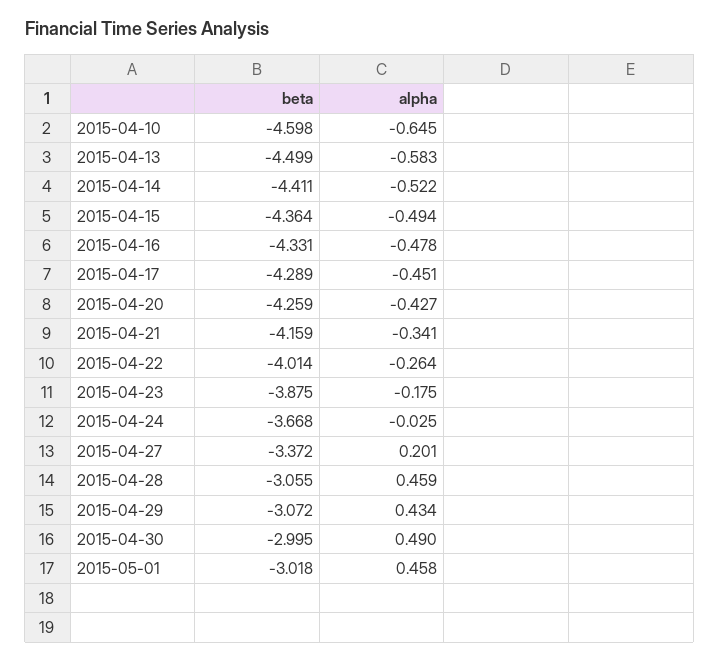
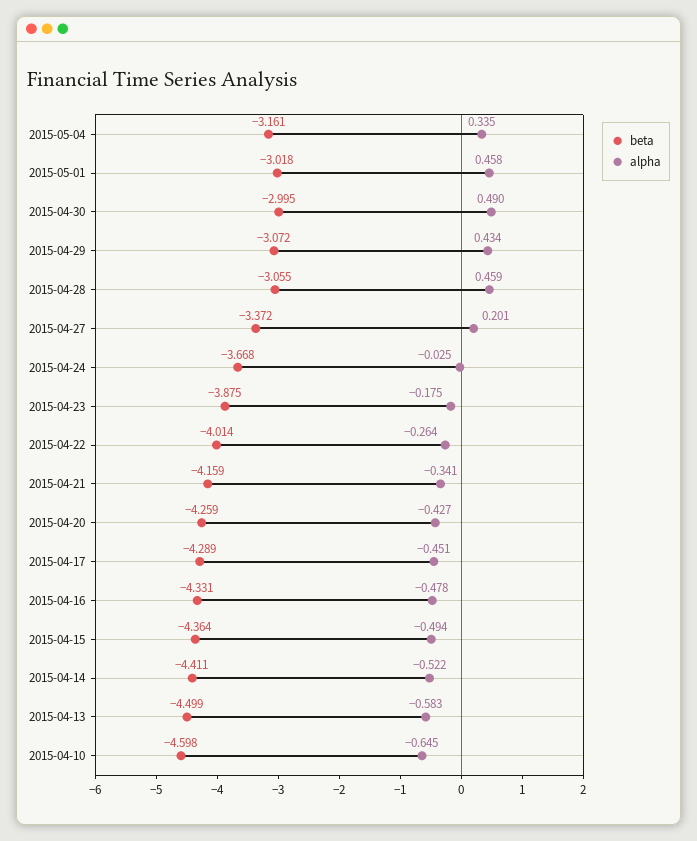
beta, 2015-05-04: none -> -3.161
alpha, 2015-05-04: none -> 0.335

